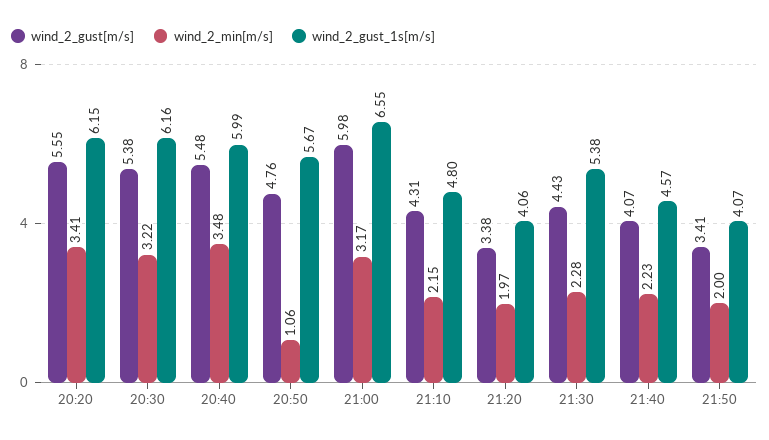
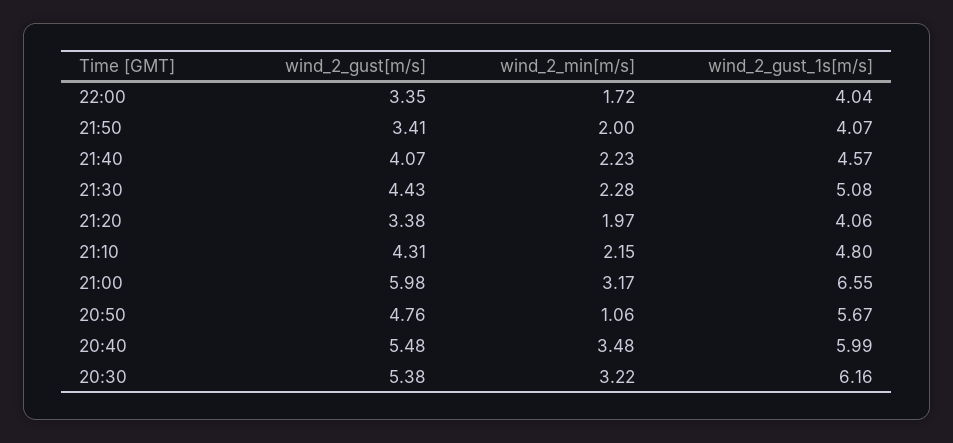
wind_2_gust[m/s], 20:20: 5.55 -> none
wind_2_min[m/s], 20:20: 3.41 -> none
wind_2_gust_1s[m/s], 20:20: 6.15 -> none
wind_2_gust_1s[m/s], 21:30: 5.38 -> 5.08
wind_2_gust[m/s], 22:00: none -> 3.35
wind_2_min[m/s], 22:00: none -> 1.72
wind_2_gust_1s[m/s], 22:00: none -> 4.04

